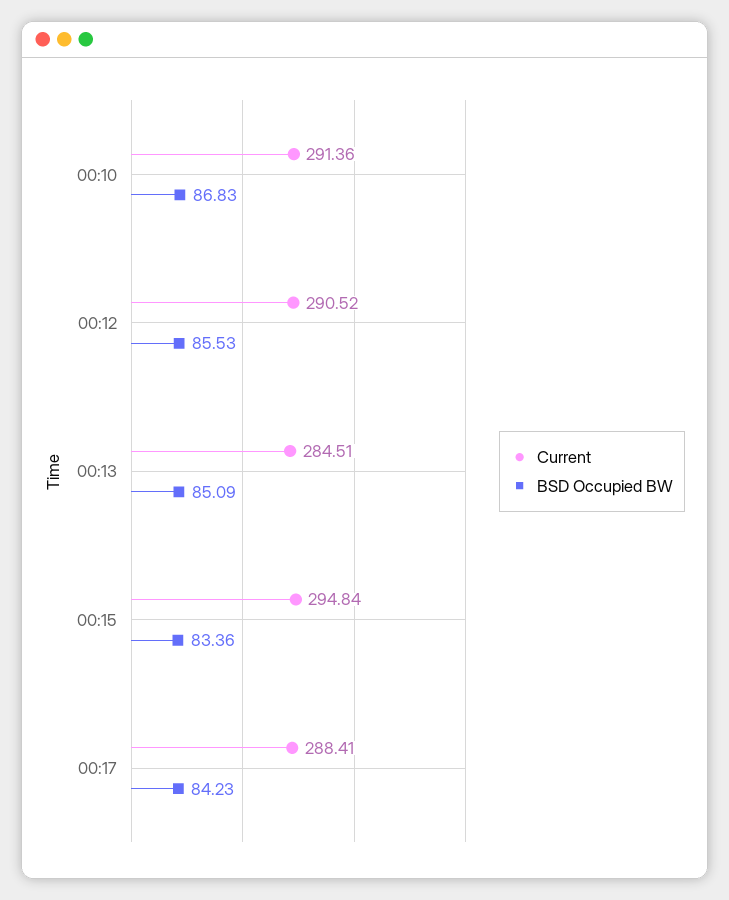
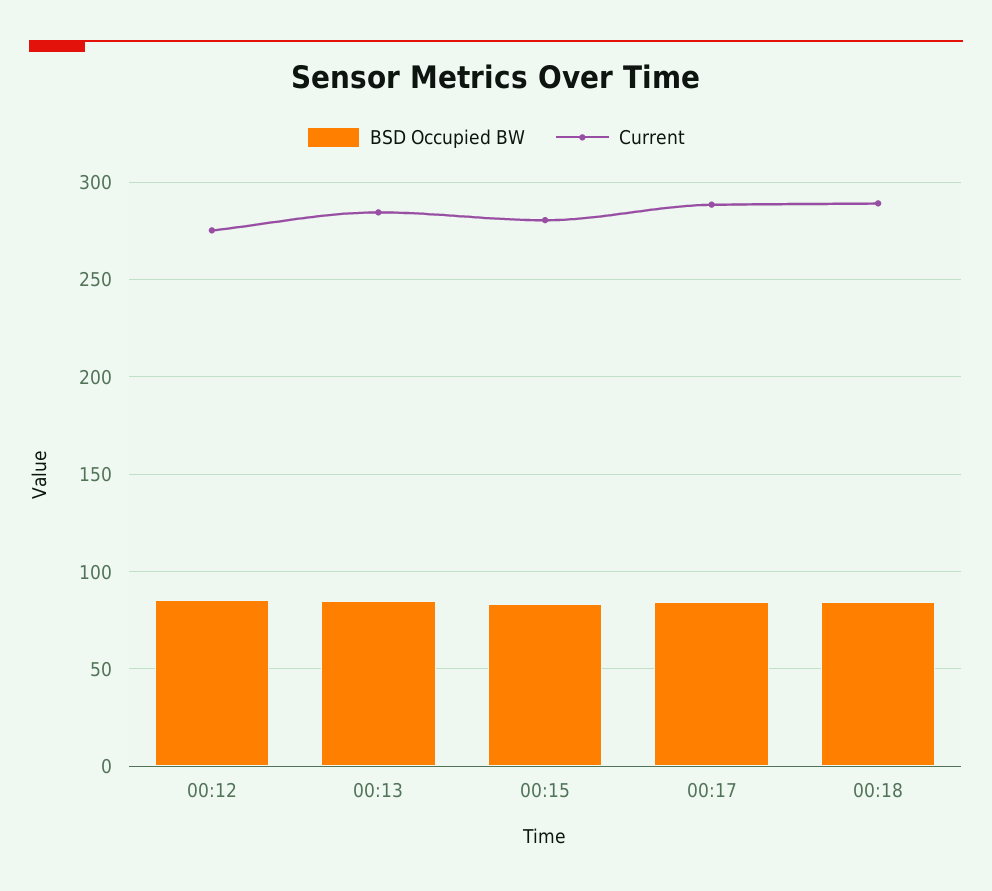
Current, 00:10: 291.36 -> none
BSD Occupied BW, 00:10: 86.83 -> none
Current, 00:12: 290.52 -> 275
Current, 00:15: 294.84 -> 280
BSD Occupied BW, 00:18: none -> 85
Current, 00:18: none -> 290

